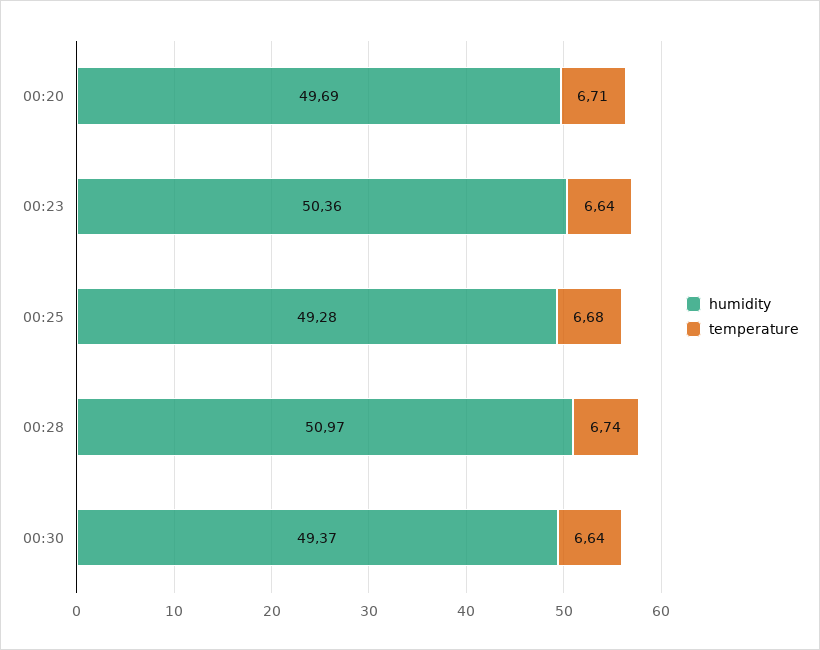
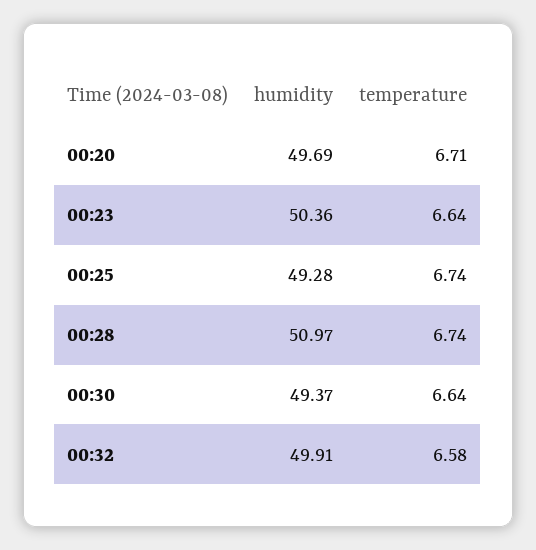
temperature, 00:25: 6.68 -> 6.74
humidity, 00:32: none -> 49.91
temperature, 00:32: none -> 6.58

